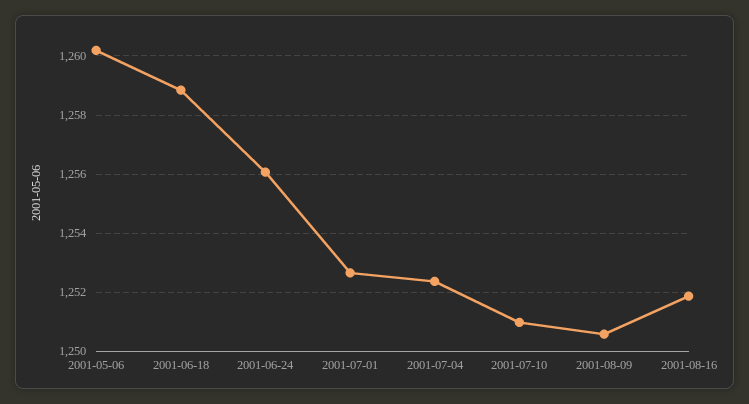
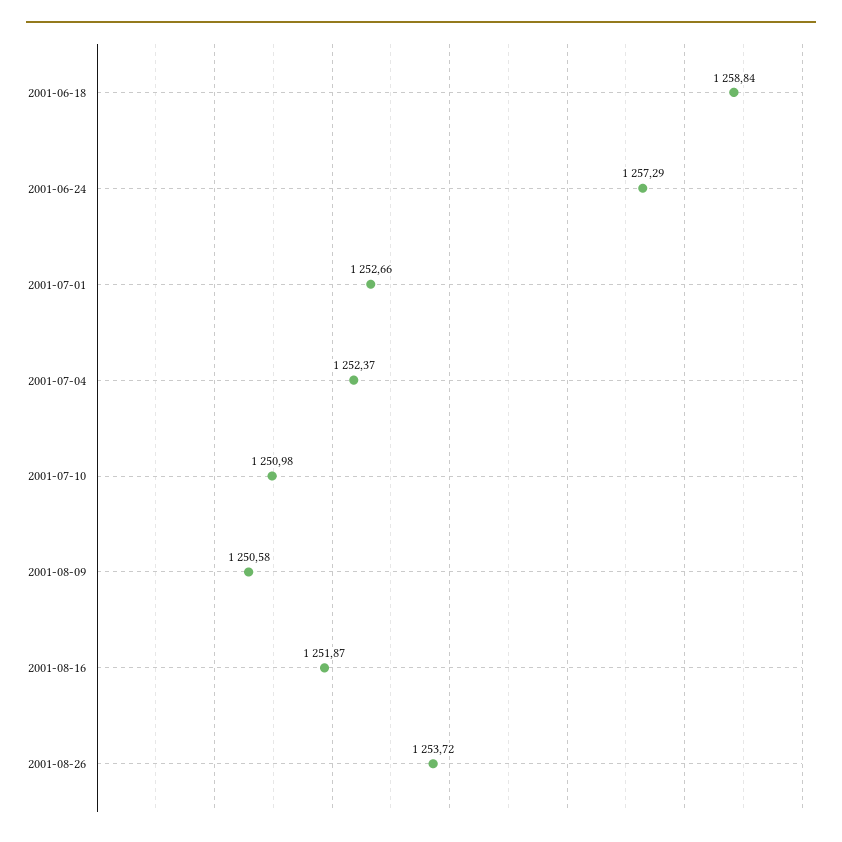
2001-05-06: 1260.25 -> none
2001-06-24: 1256 -> 1257.29
2001-08-26: none -> 1253.72

